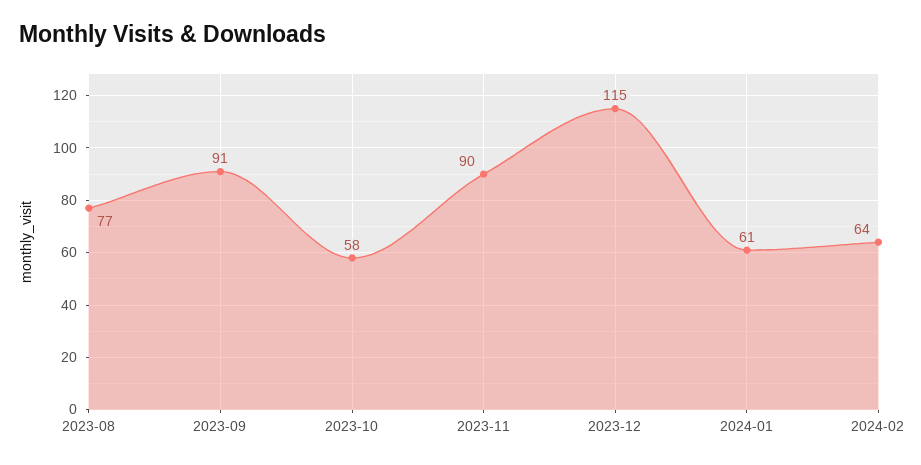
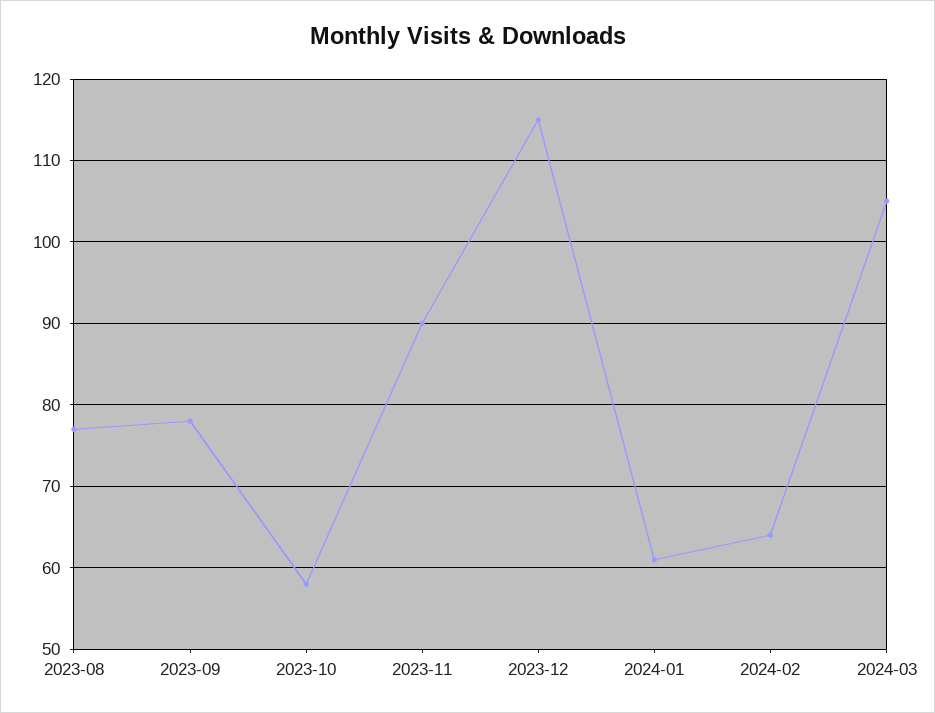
2023-09: 91 -> 78
2024-03: none -> 105

